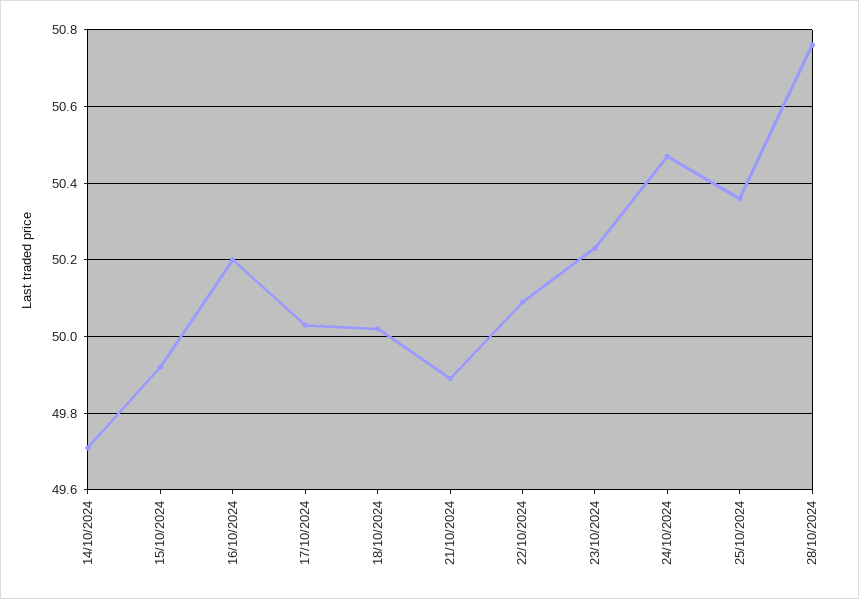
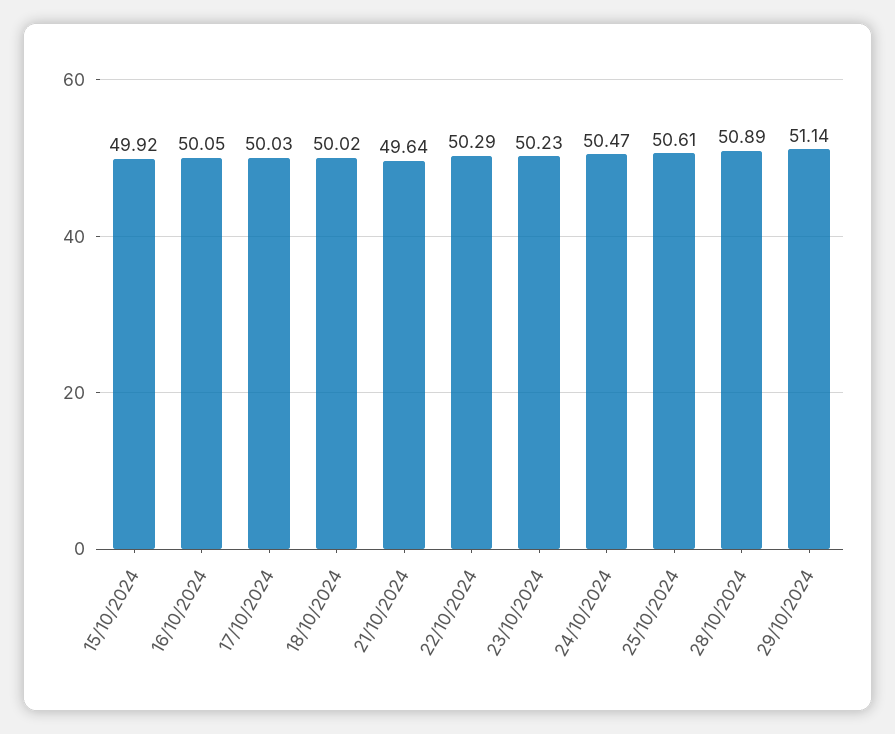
14/10/2024: 49.7 -> none
16/10/2024: 50.2 -> 50.05
21/10/2024: 49.9 -> 49.64
22/10/2024: 50.1 -> 50.29
25/10/2024: 50.35 -> 50.61
28/10/2024: 50.75 -> 50.89
29/10/2024: none -> 51.14

